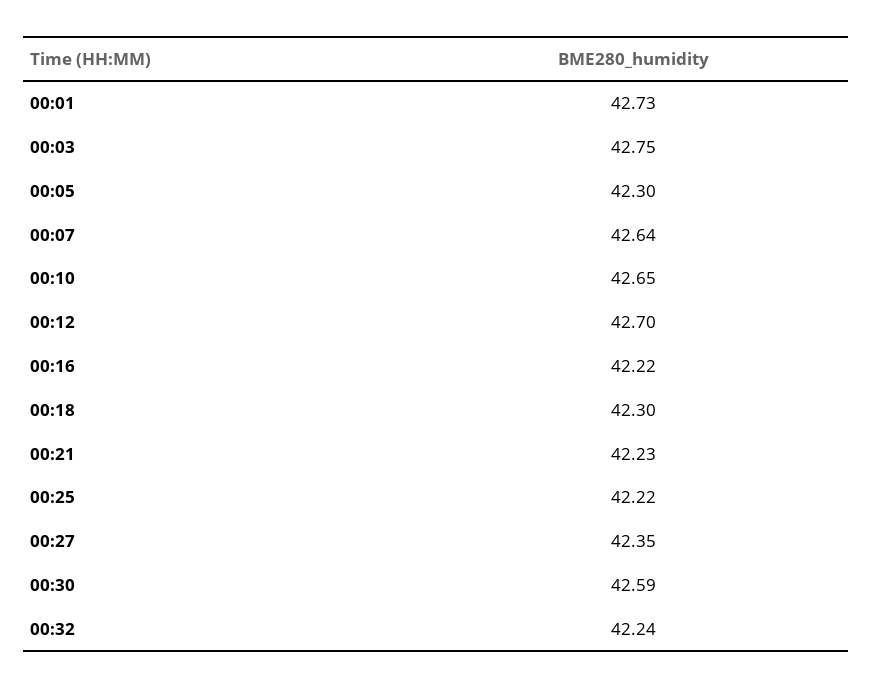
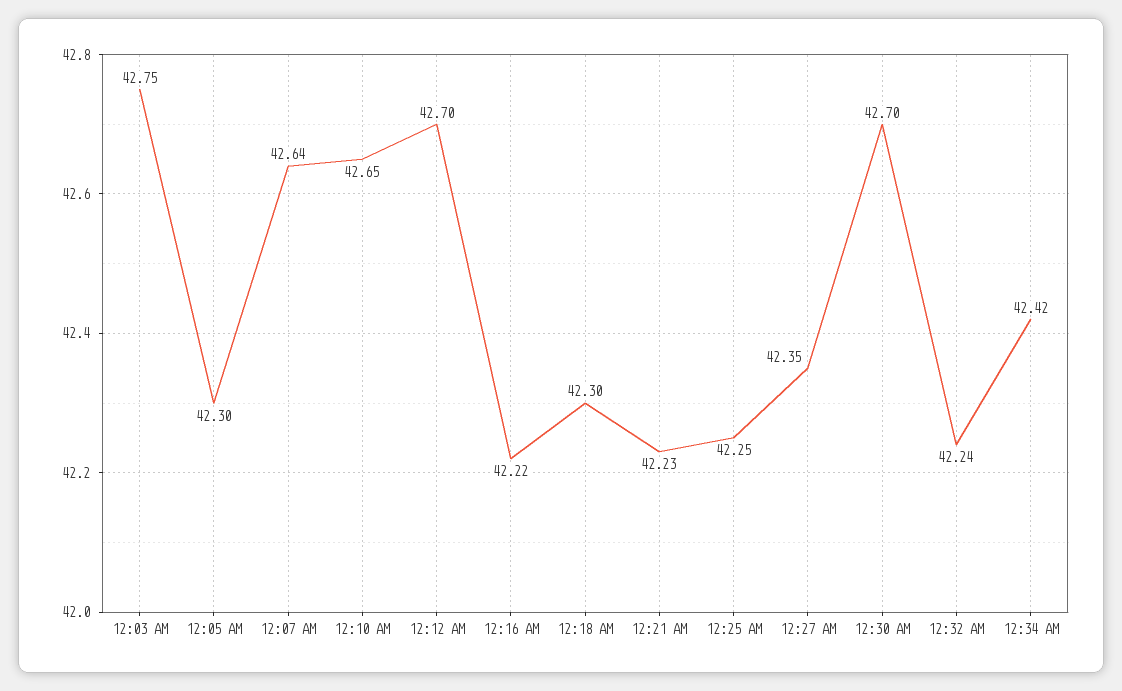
00:01: 42.73 -> none
00:25: 42.22 -> 42.25
00:30: 42.59 -> 42.7
12:34 AM: none -> 42.42

